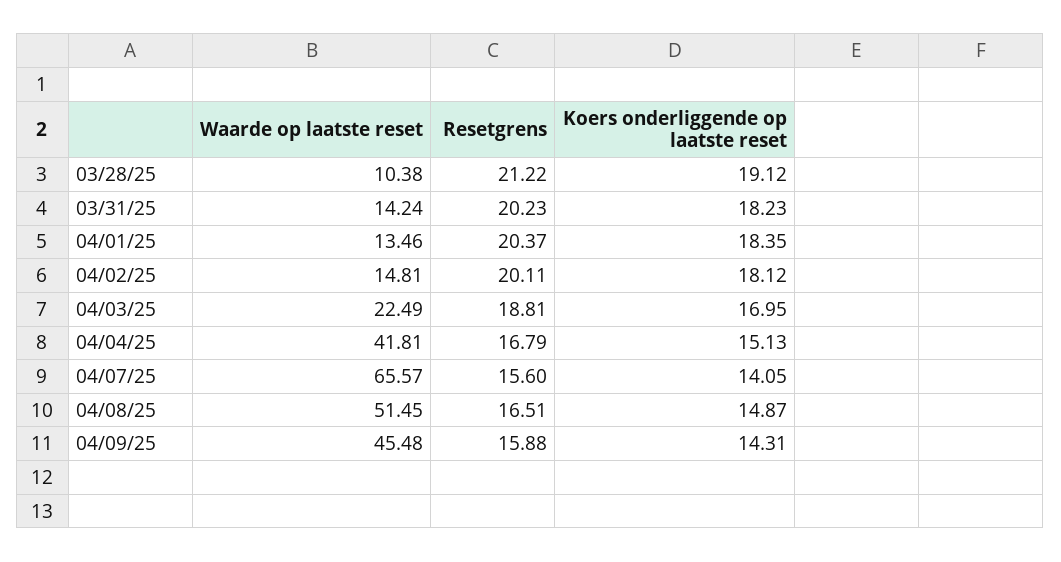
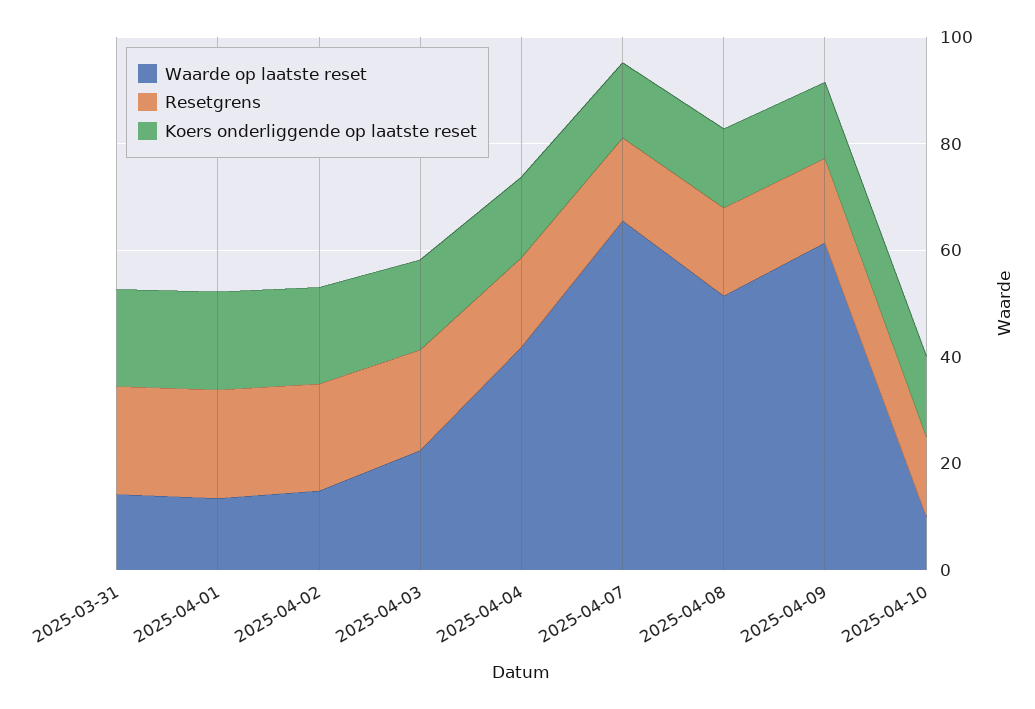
Waarde op laatste reset, 03/28/25: 10.38 -> none
Resetgrens, 03/28/25: 21.22 -> none
Koers onderliggende op laatste reset, 03/28/25: 19.12 -> none
Waarde op laatste reset, 04/09/25: 45.48 -> 60
Waarde op laatste reset, 2025-04-10: none -> 10
Resetgrens, 2025-04-10: none -> 15
Koers onderliggende op laatste reset, 2025-04-10: none -> 15

